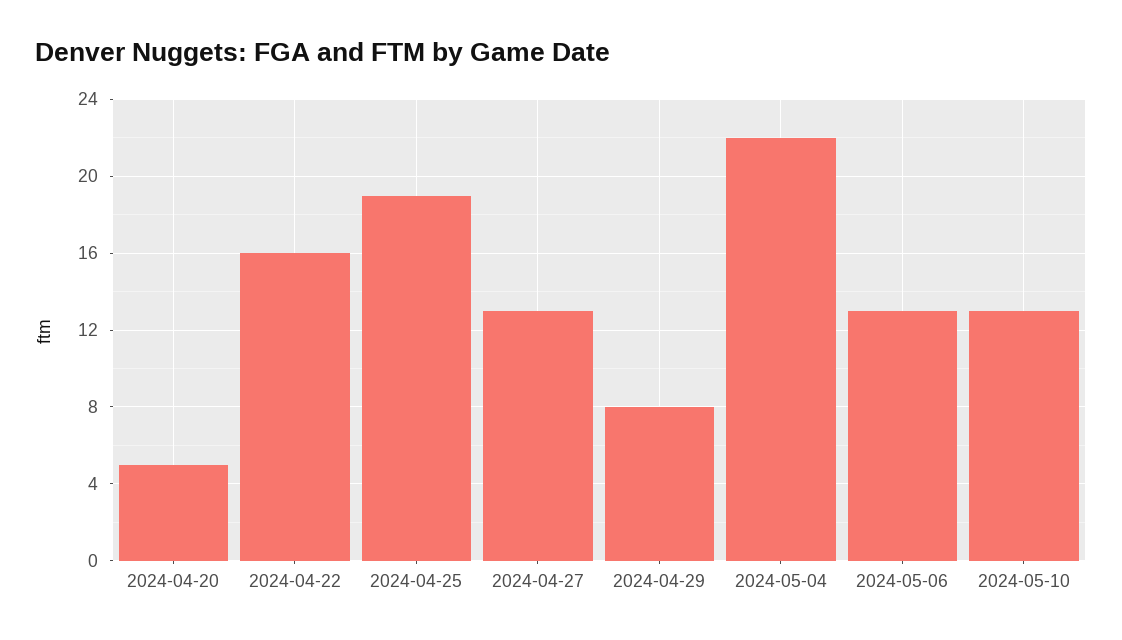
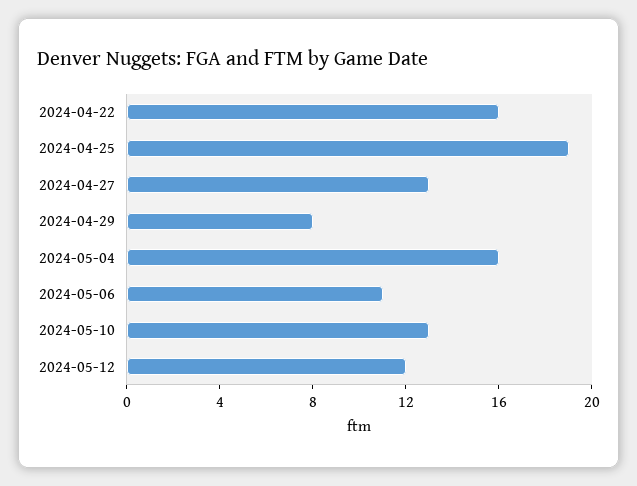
2024-04-20: 5 -> none
2024-05-04: 22 -> 16
2024-05-06: 13 -> 11
2024-05-12: none -> 12

